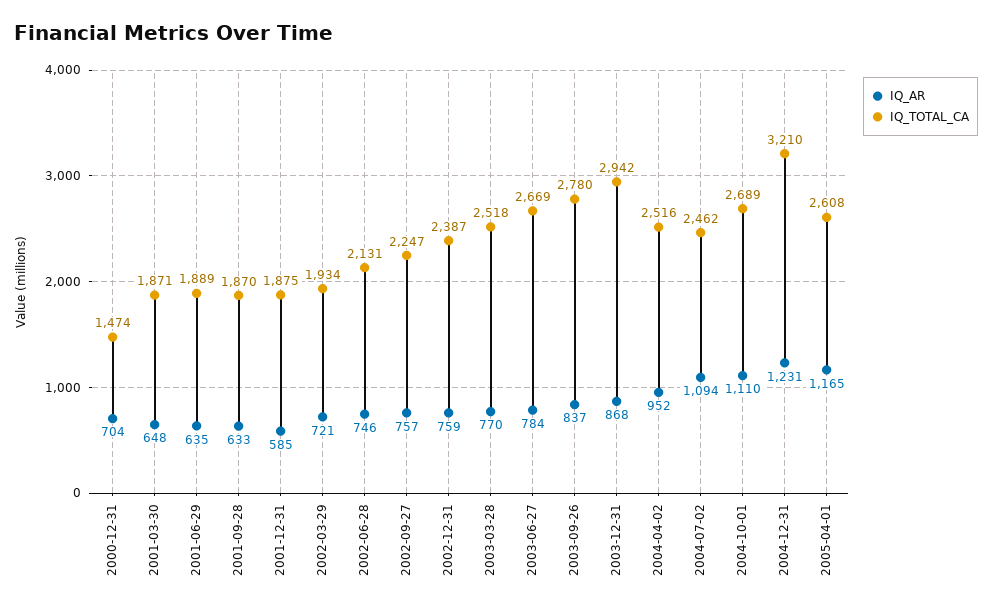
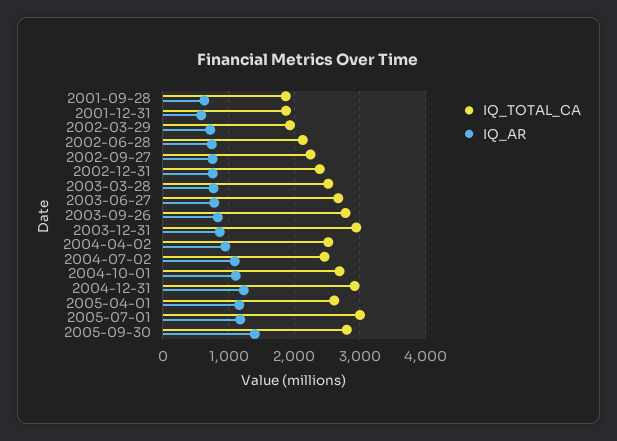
IQ_AR, 2000-12-31: 704 -> none
IQ_TOTAL_CA, 2000-12-31: 1474 -> none
IQ_AR, 2001-03-30: 648 -> none
IQ_TOTAL_CA, 2001-03-30: 1871 -> none
IQ_AR, 2001-06-29: 635 -> none
IQ_TOTAL_CA, 2001-06-29: 1889 -> none
IQ_TOTAL_CA, 2004-12-31: 3210 -> 2900
IQ_TOTAL_CA, 2005-07-01: none -> 3000
IQ_AR, 2005-07-01: none -> 1200
IQ_TOTAL_CA, 2005-09-30: none -> 2800
IQ_AR, 2005-09-30: none -> 1400

